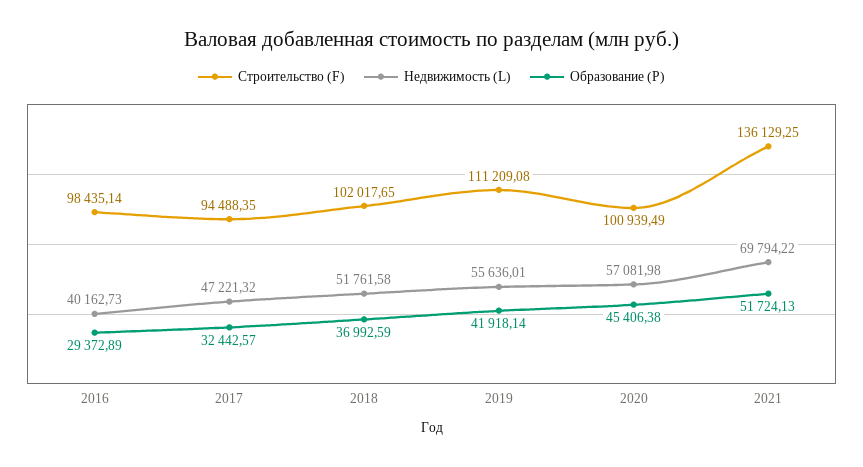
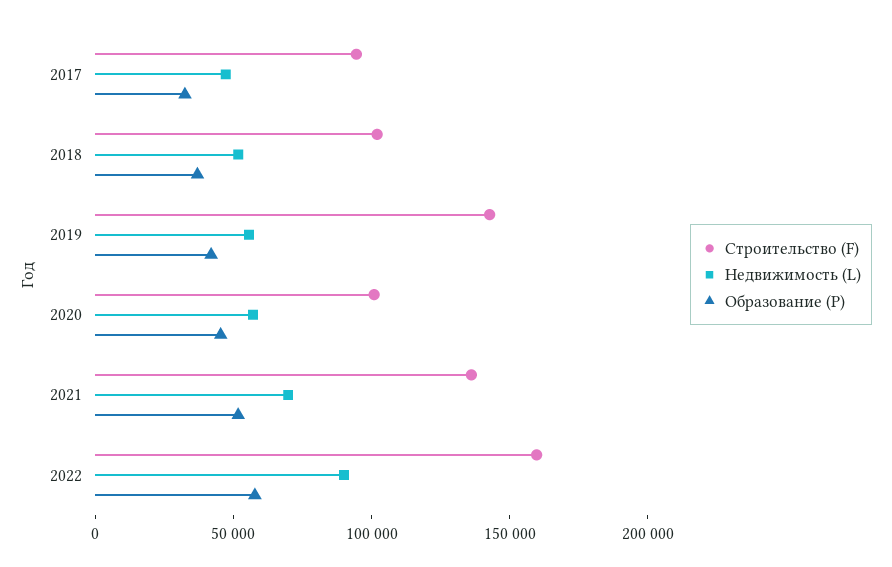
Строительство (F), 2016: 98435.14 -> none
Недвижимость (L), 2016: 40162.73 -> none
Образование (P), 2016: 29372.89 -> none
Строительство (F), 2019: 111209.08 -> 140000
Строительство (F), 2022: none -> 160000
Недвижимость (L), 2022: none -> 90000
Образование (P), 2022: none -> 60000

